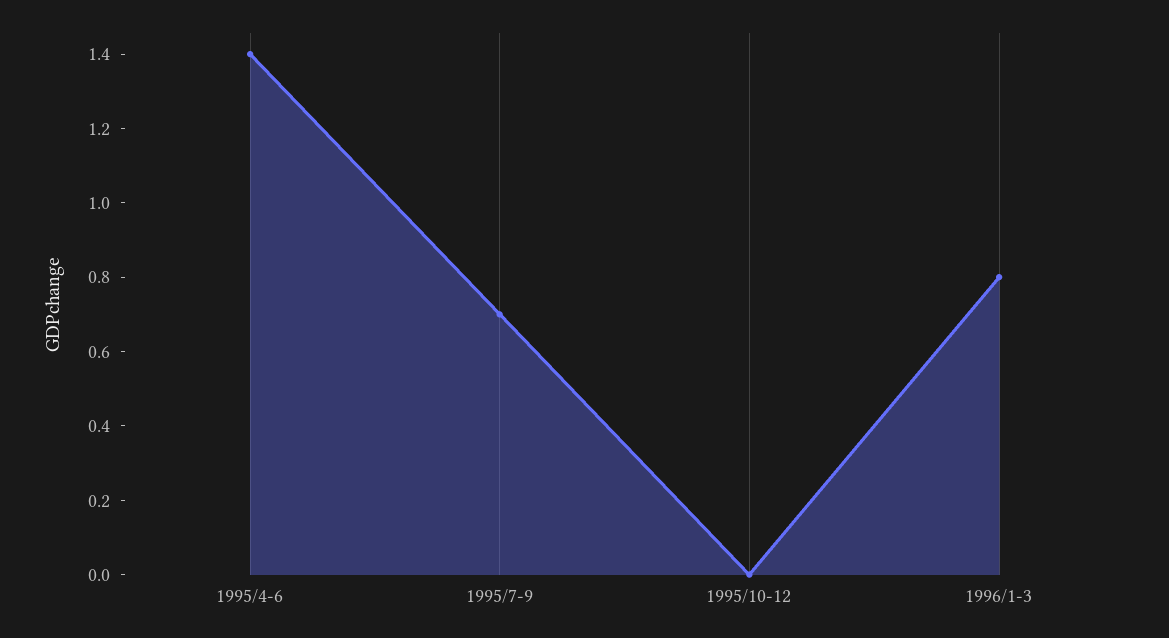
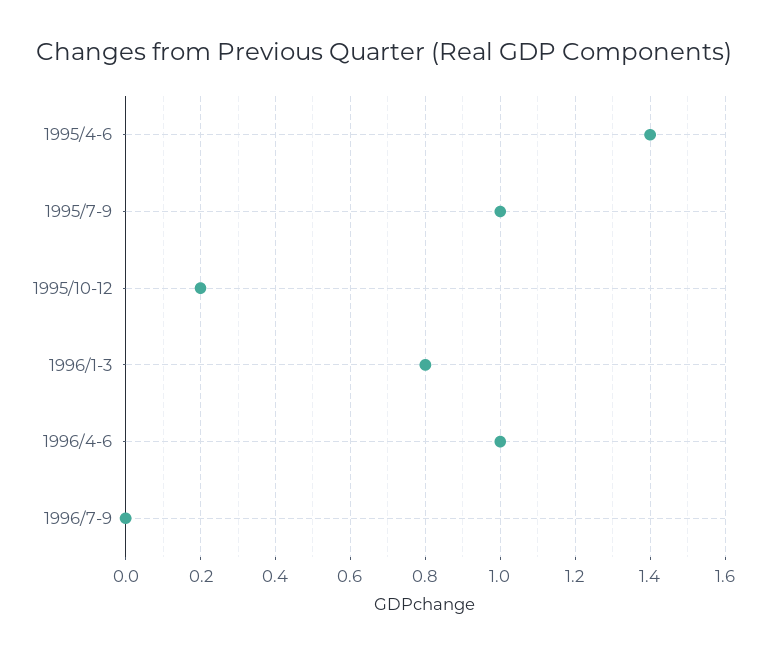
1995/7-9: 0.7 -> 1
1995/10-12: 0 -> 0.2
1996/4-6: none -> 1
1996/7-9: none -> 0

